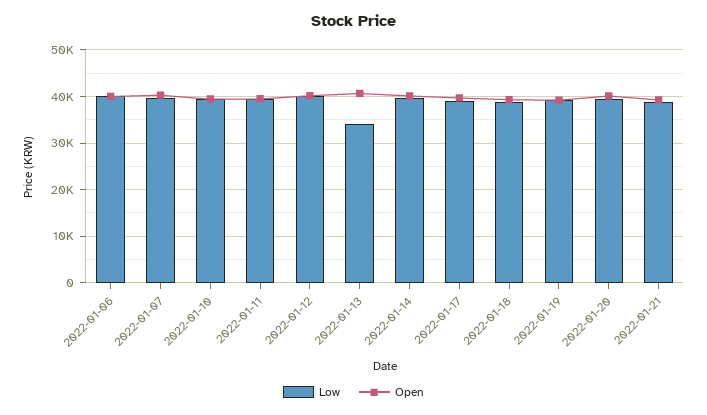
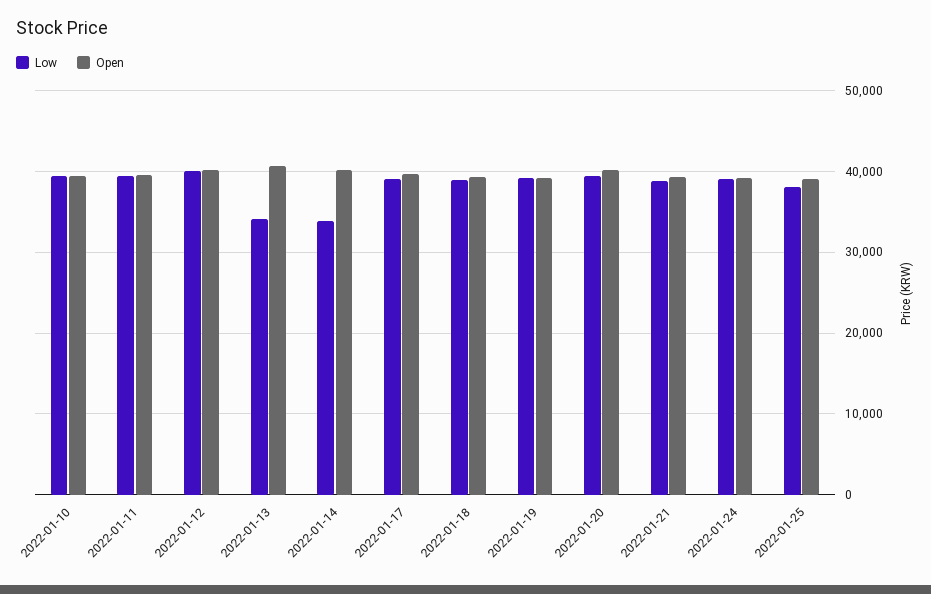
Low, 2022-01-06: 40000 -> none
Open, 2022-01-06: 40000 -> none
Low, 2022-01-07: 40000 -> none
Open, 2022-01-07: 40000 -> none
Low, 2022-01-14: 40000 -> 34000
Low, 2022-01-24: none -> 39000
Open, 2022-01-24: none -> 39000
Low, 2022-01-25: none -> 38000
Open, 2022-01-25: none -> 39000

